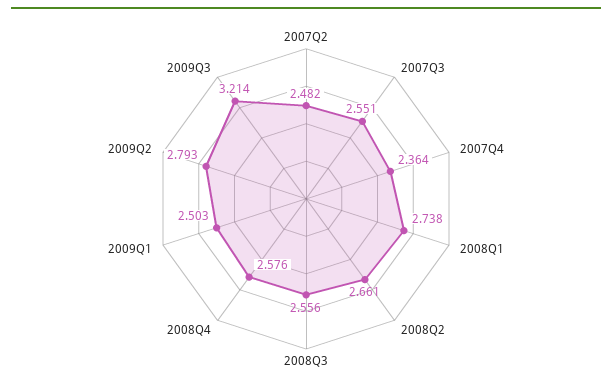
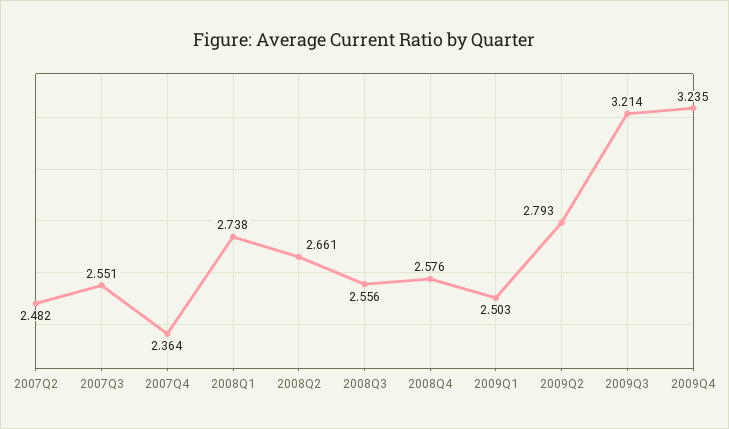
2009Q4: none -> 3.235

